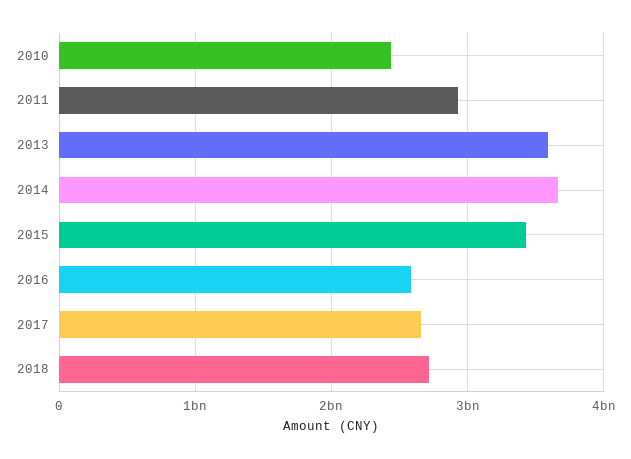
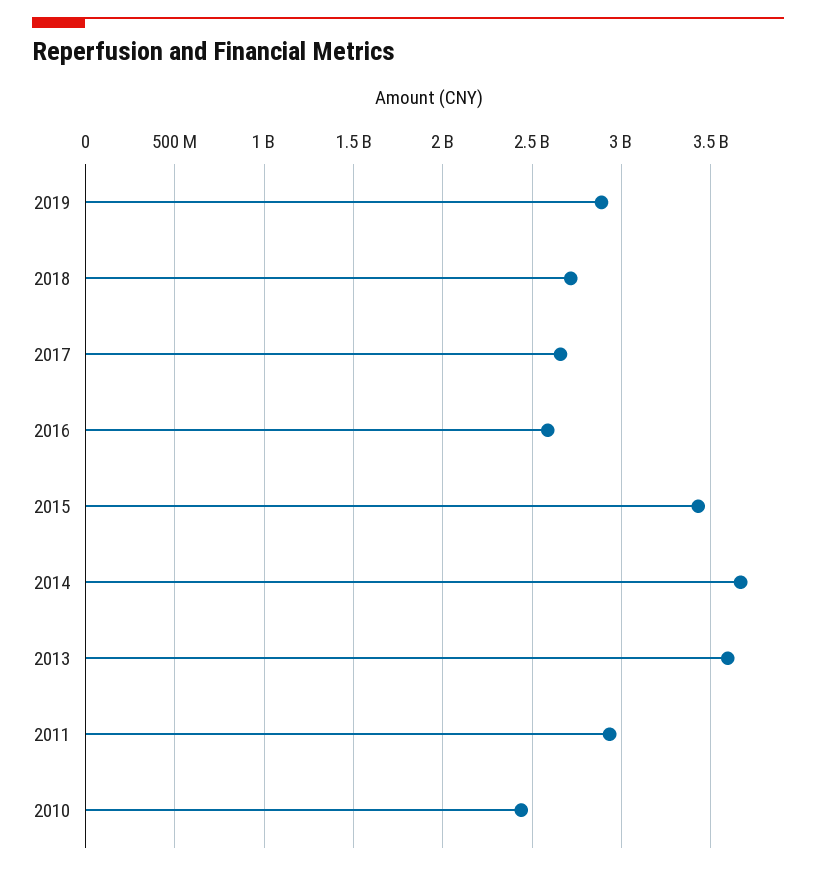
2019: none -> 2900000000

